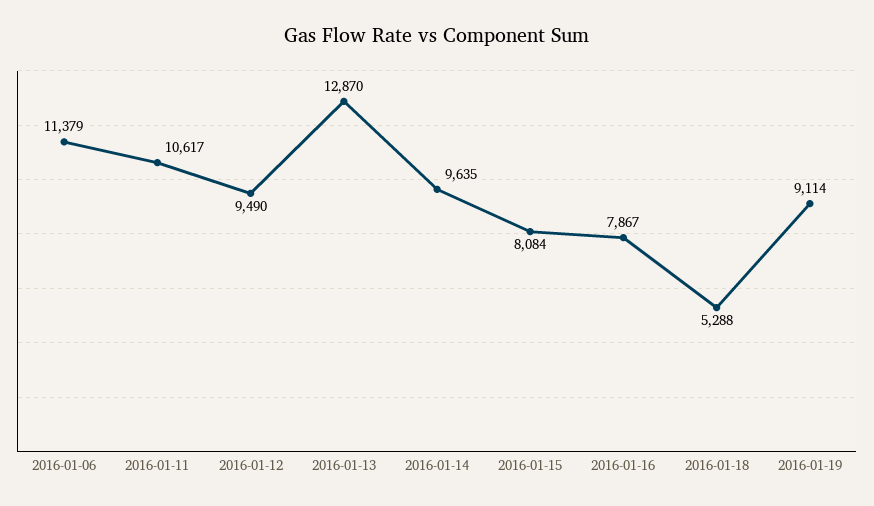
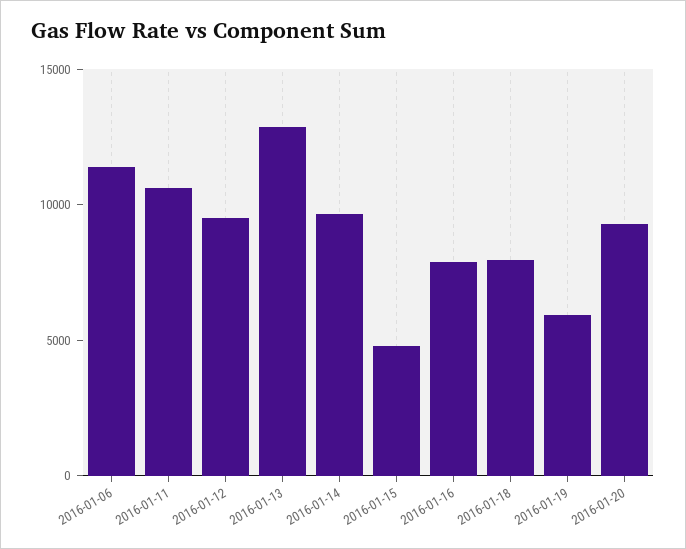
2016-01-15: 8084 -> 5000
2016-01-18: 5288 -> 8000
2016-01-19: 9114 -> 6000
2016-01-20: none -> 9000

